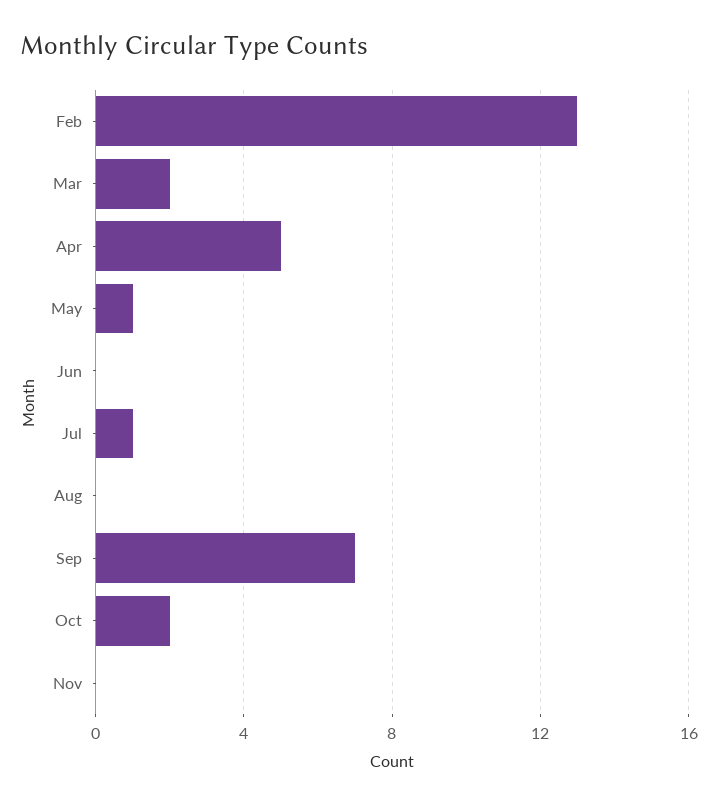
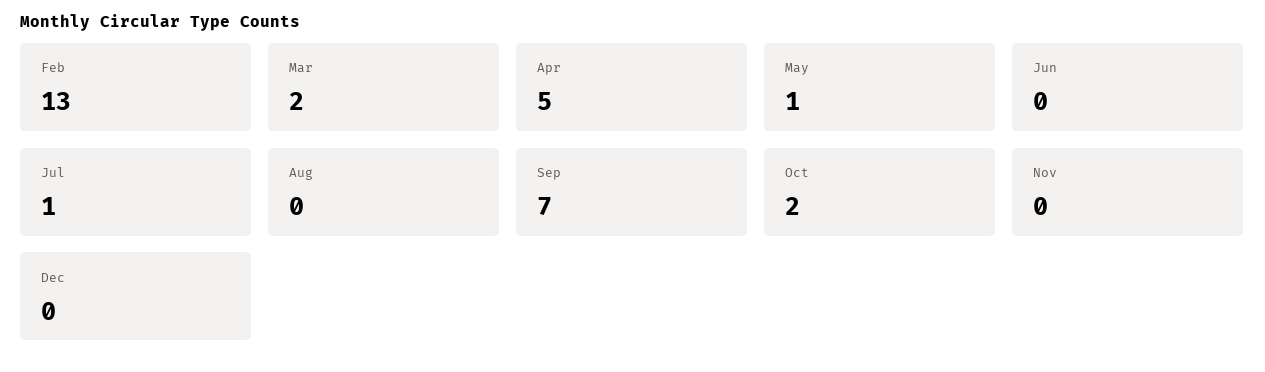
Dec: none -> 0

